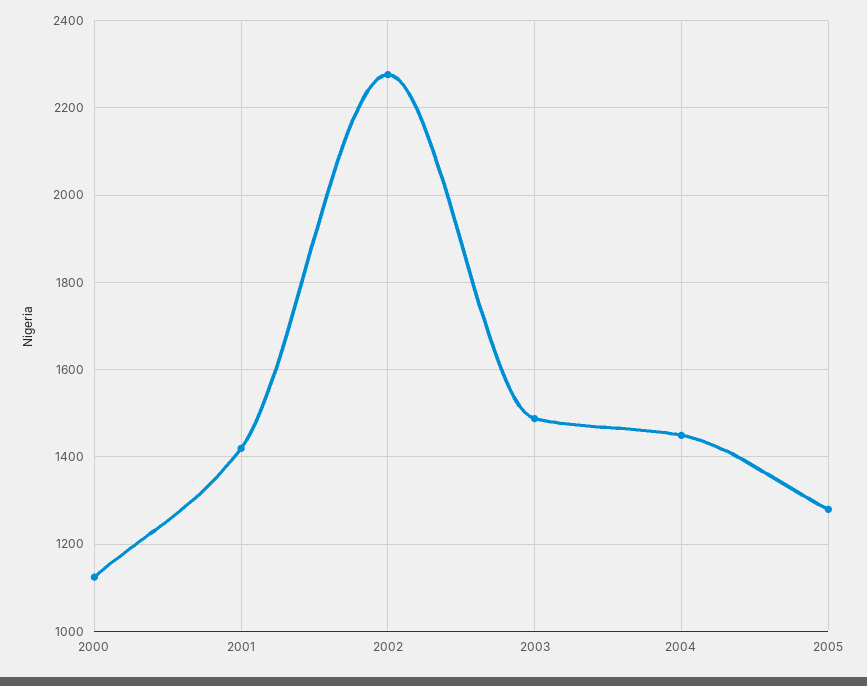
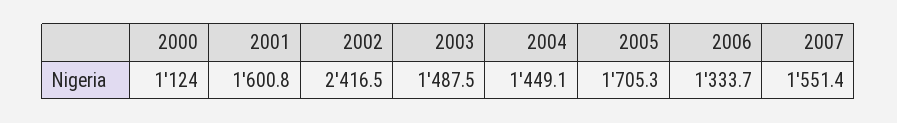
2001: 1420 -> 1600.8
2002: 2280 -> 2416.5
2005: 1280 -> 1705.3
2006: none -> 1333.7
2007: none -> 1551.4

